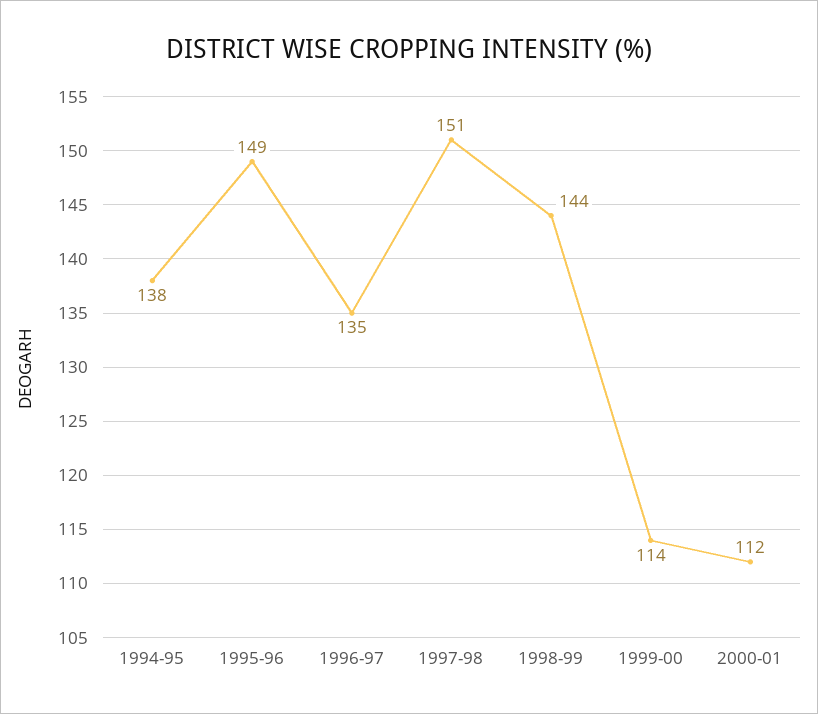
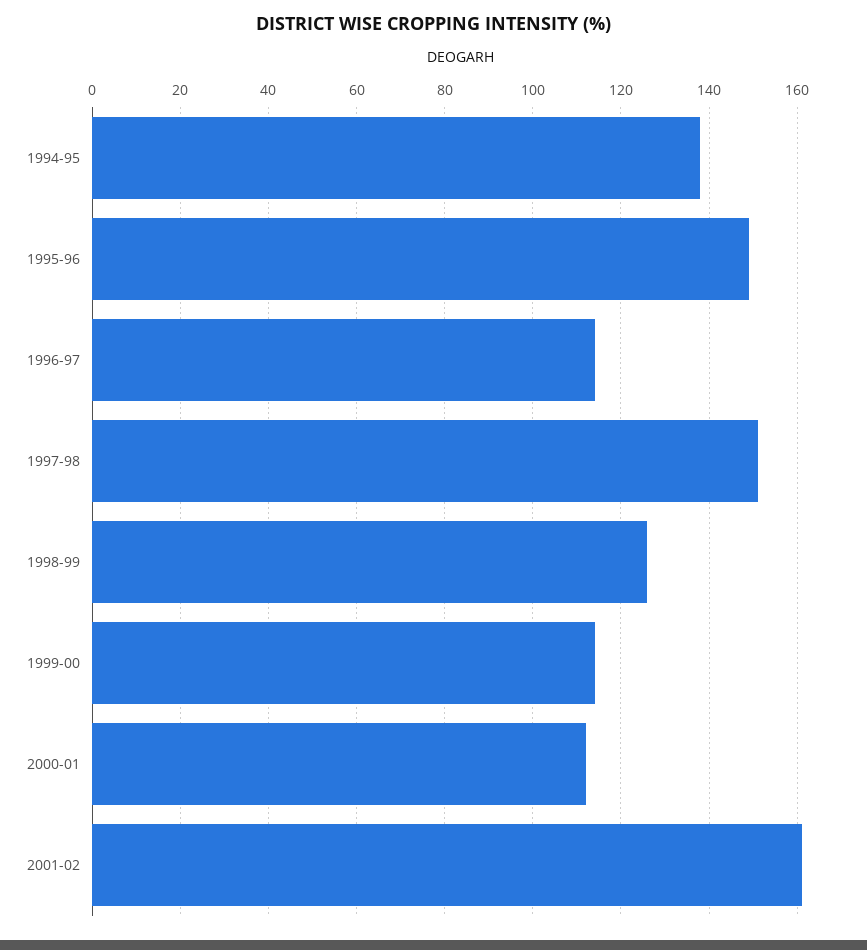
1996-97: 135 -> 115
1998-99: 144 -> 125
2001-02: none -> 160

